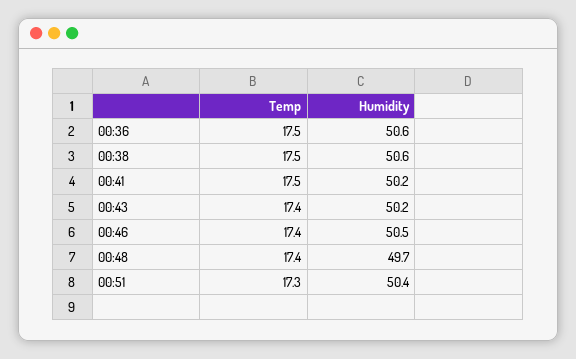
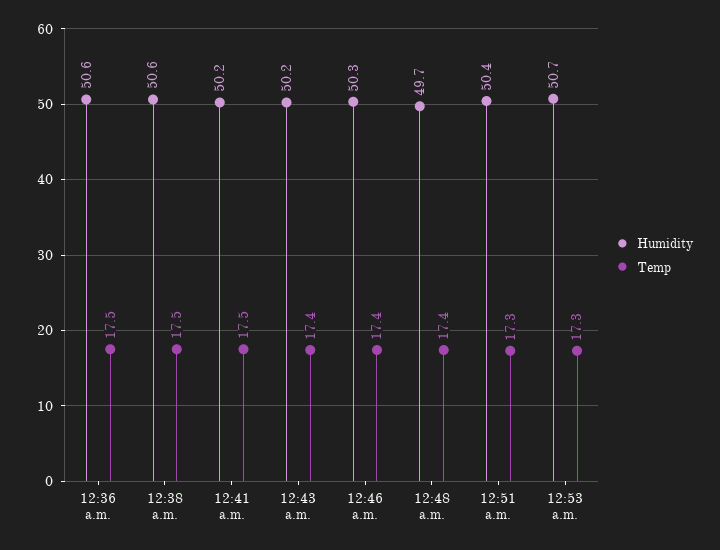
Humidity, 00:46: 50.5 -> 50.3
Humidity, 12:53 a.m.: none -> 50.7
Temp, 12:53 a.m.: none -> 17.3

